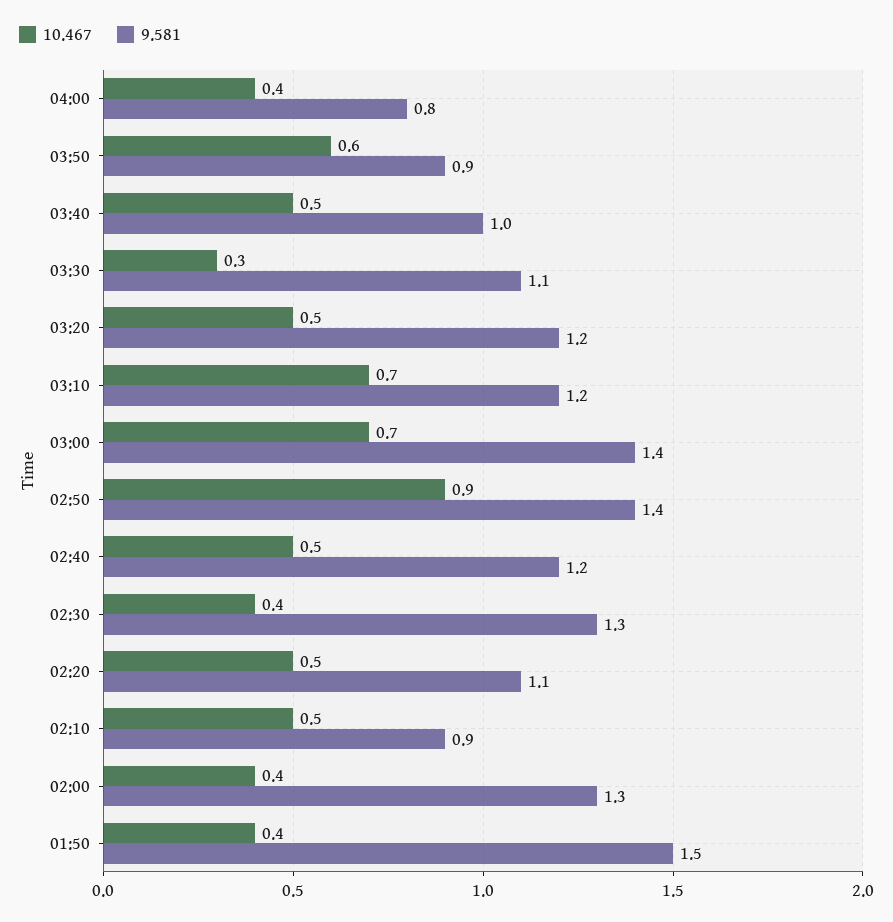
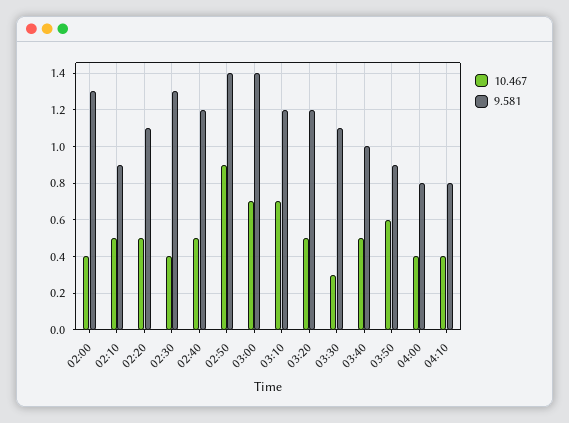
10.467, 01:50: 0.4 -> none
9.581, 01:50: 1.5 -> none
10.467, 04:10: none -> 0.4
9.581, 04:10: none -> 0.8

